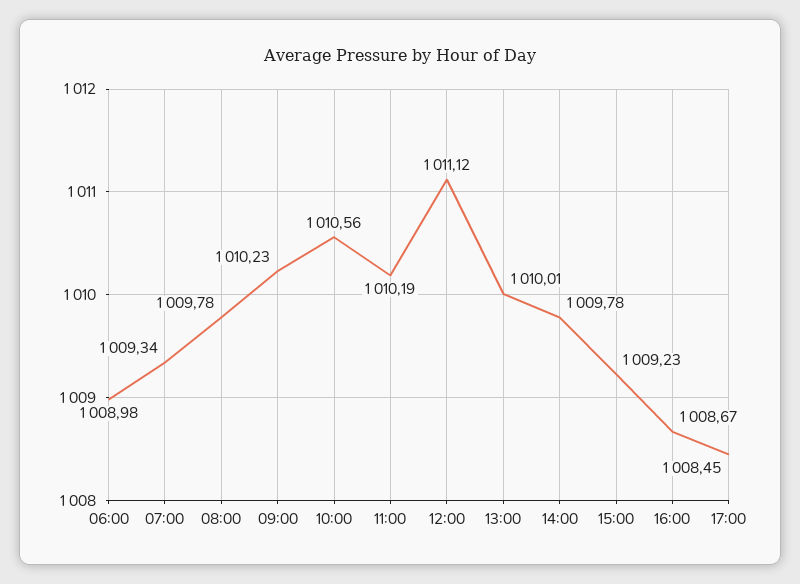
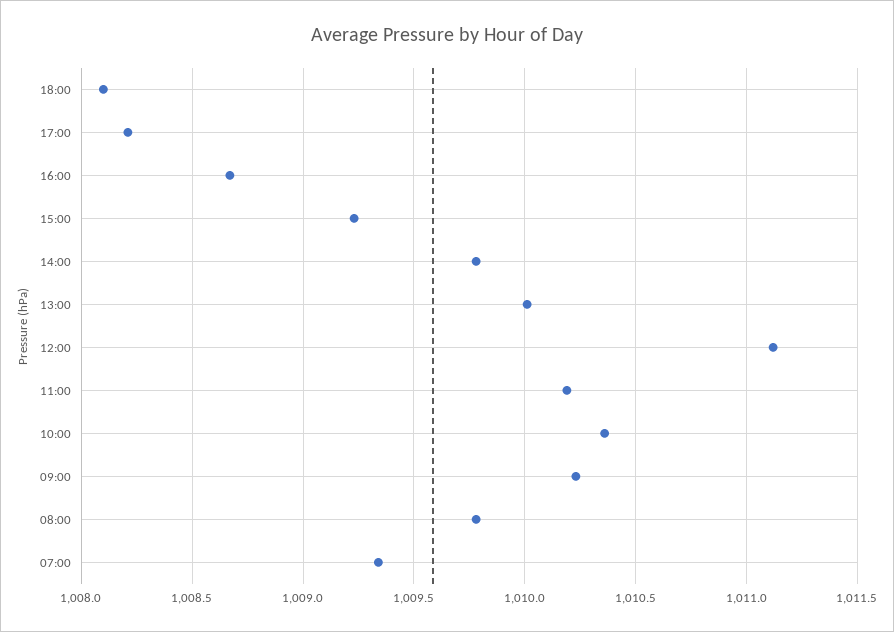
06:00: 1008.98 -> none
10:00: 1010.56 -> 1010.35
17:00: 1008.45 -> 1008.2
18:00: none -> 1008.1

